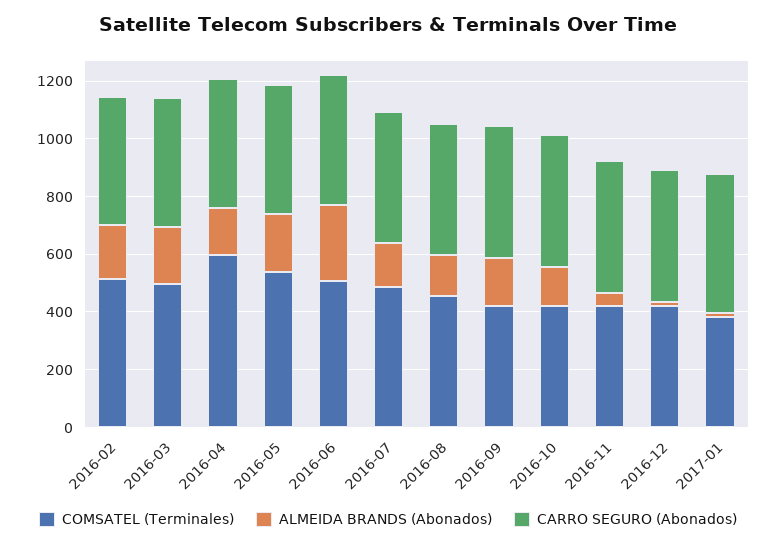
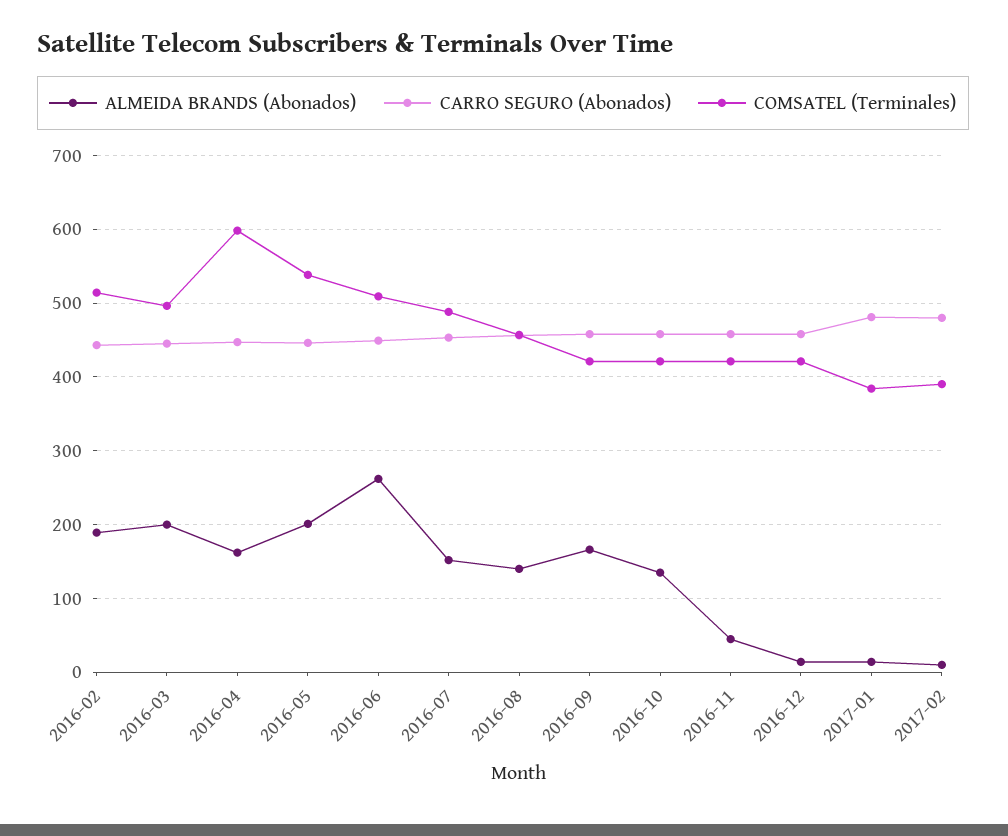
ALMEIDA BRANDS (Abonados), 2017-02: none -> 10
CARRO SEGURO (Abonados), 2017-02: none -> 480
COMSATEL (Terminales), 2017-02: none -> 390

